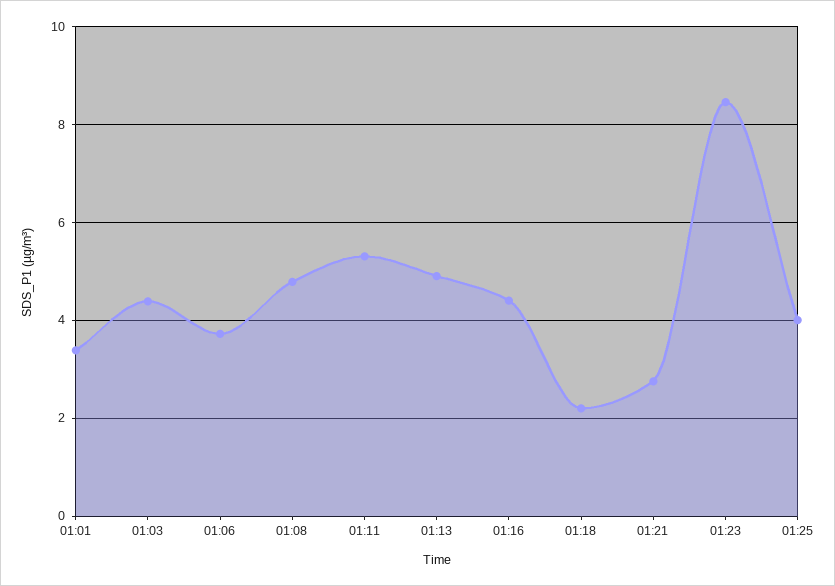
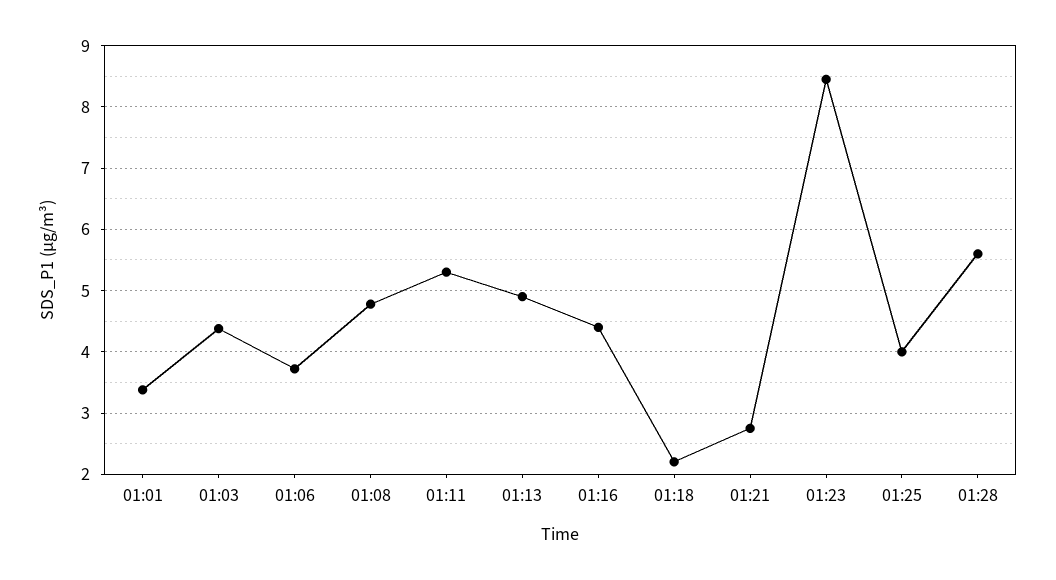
01:28: none -> 5.6

